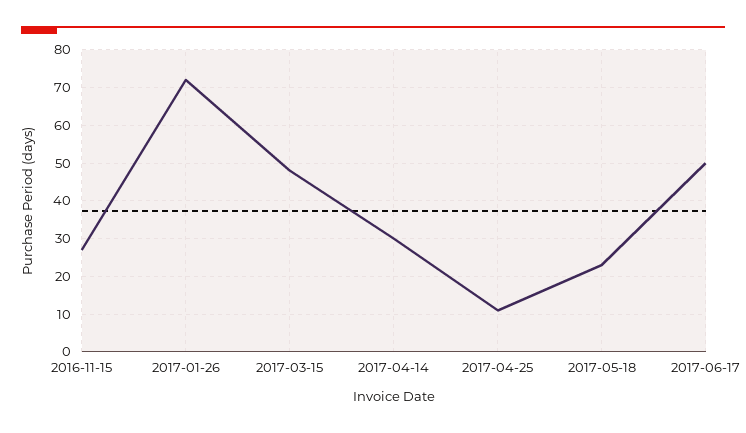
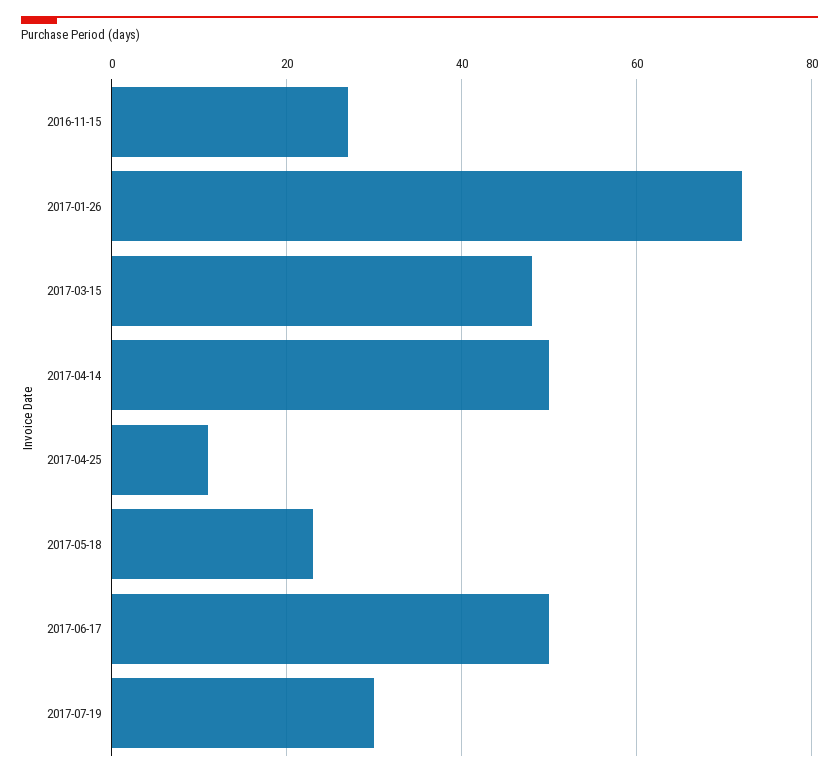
2017-04-14: 30 -> 50
2017-07-19: none -> 30

